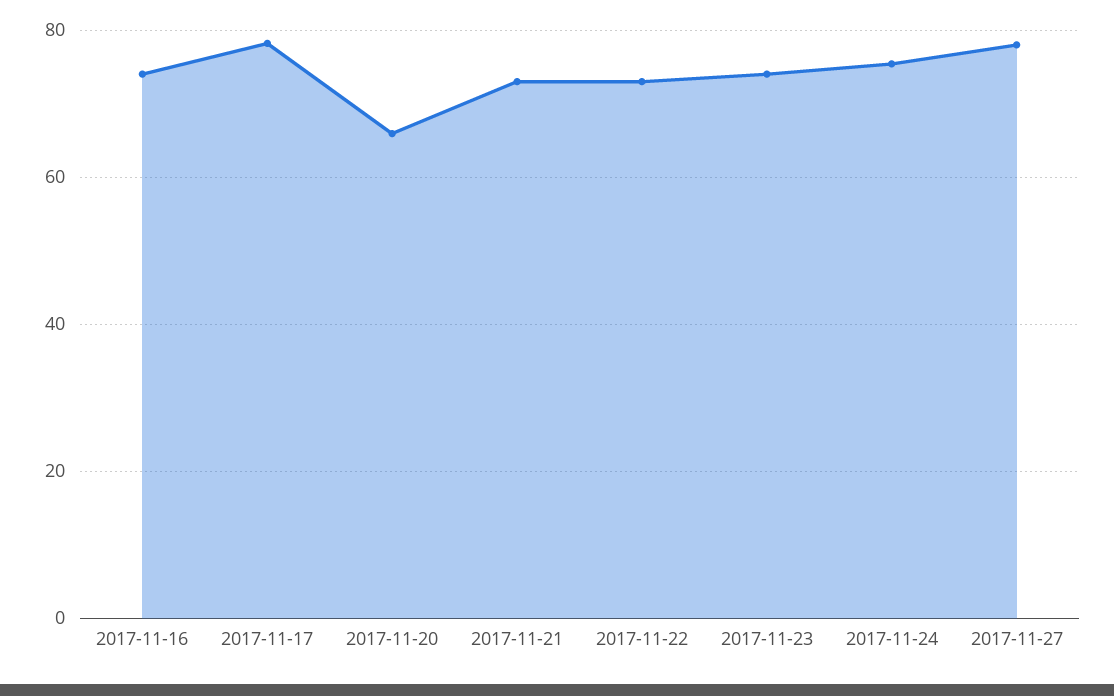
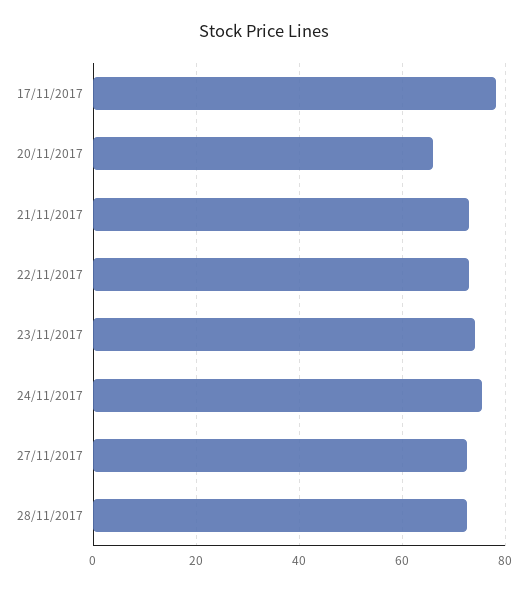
2017-11-16: 74 -> none
2017-11-27: 78 -> 72
28/11/2017: none -> 72

